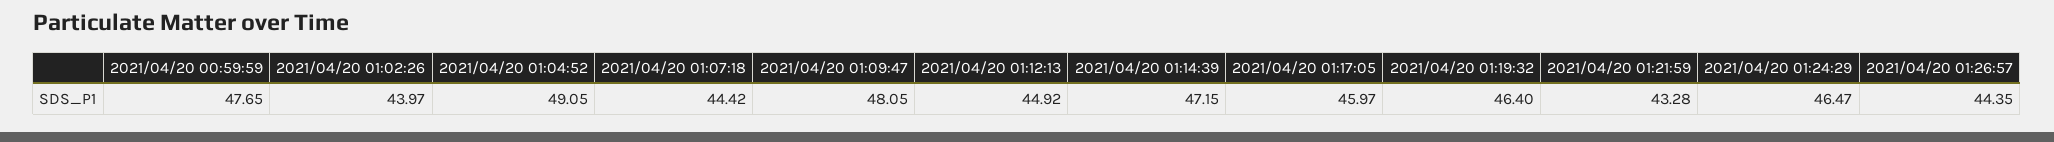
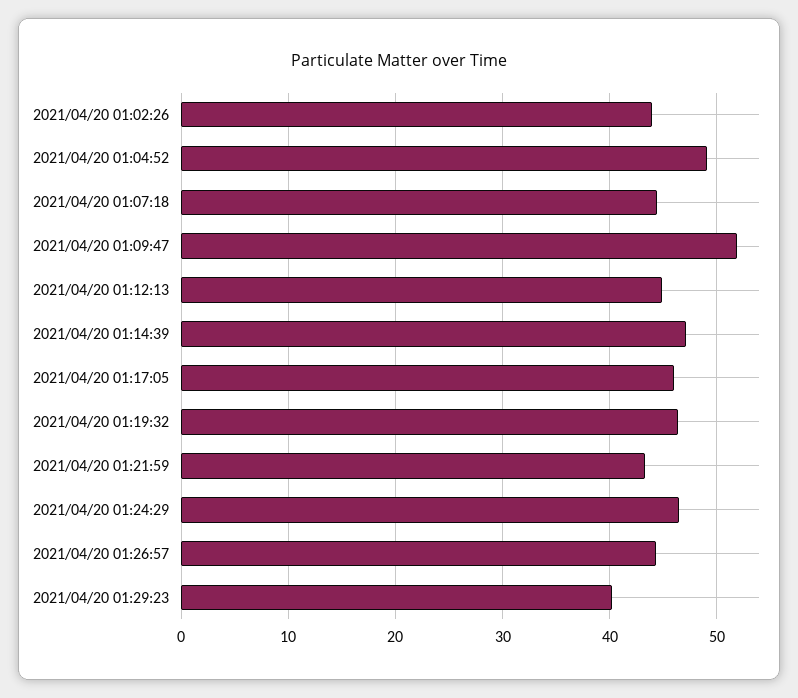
2021/04/20 00:59:59: 47.65 -> none
2021/04/20 01:09:47: 48.05 -> 52
2021/04/20 01:29:23: none -> 40

